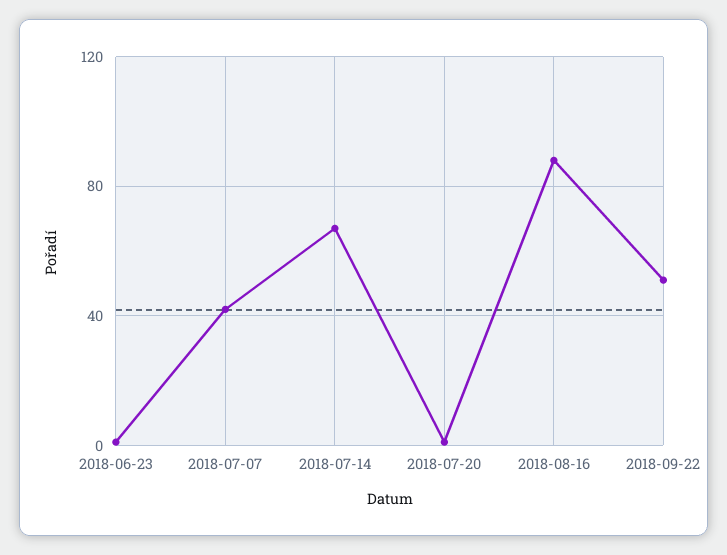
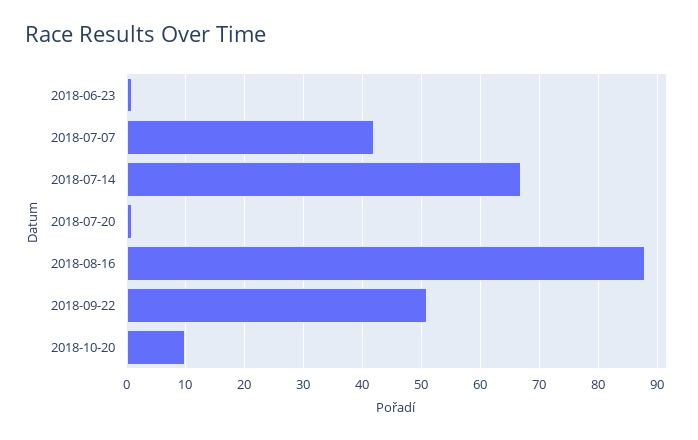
2018-10-20: none -> 10

